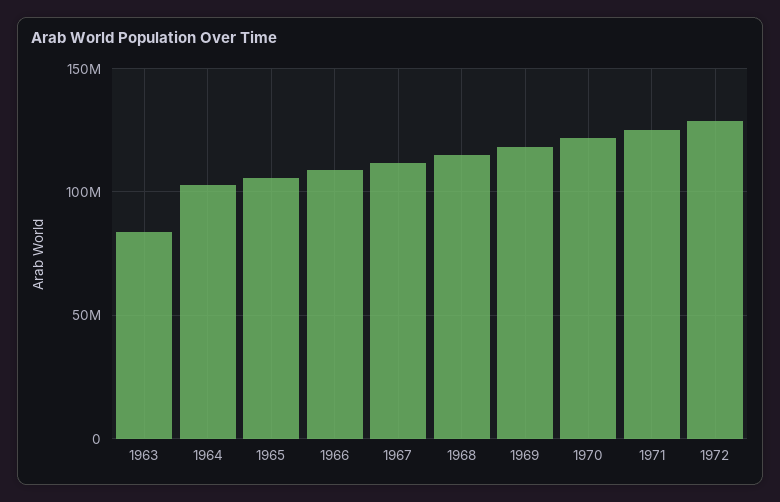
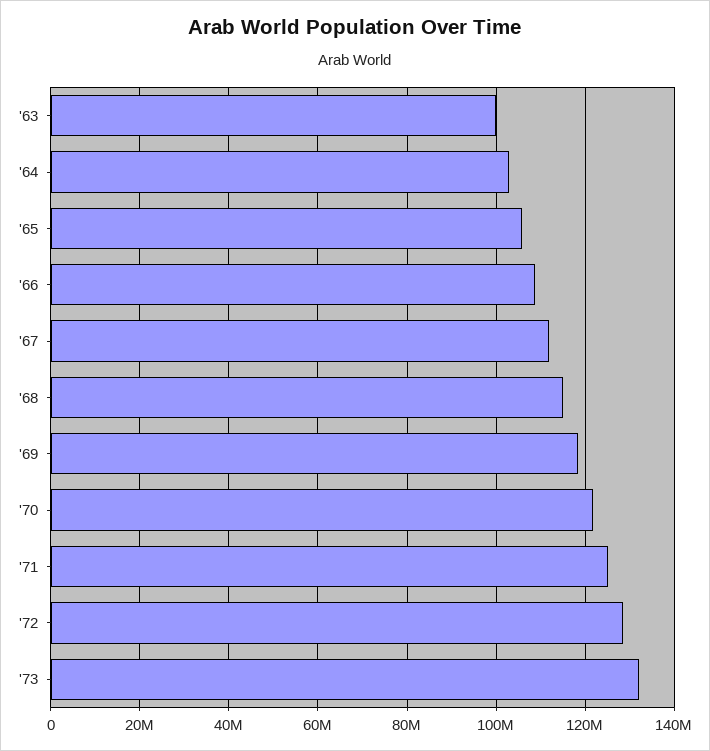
1963: 85000000 -> 100000000
'73: none -> 132000000

